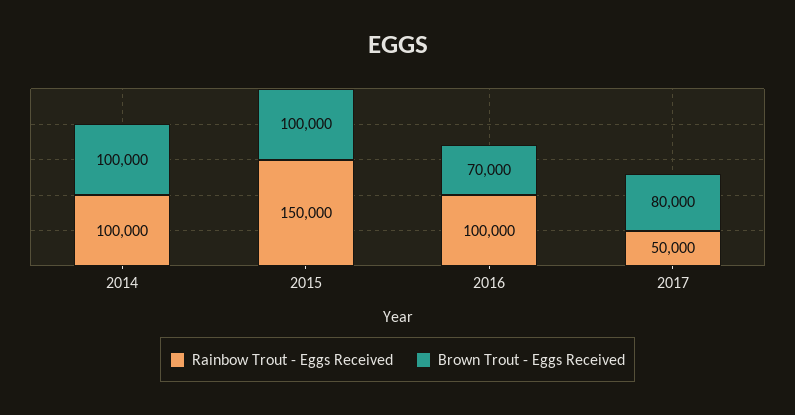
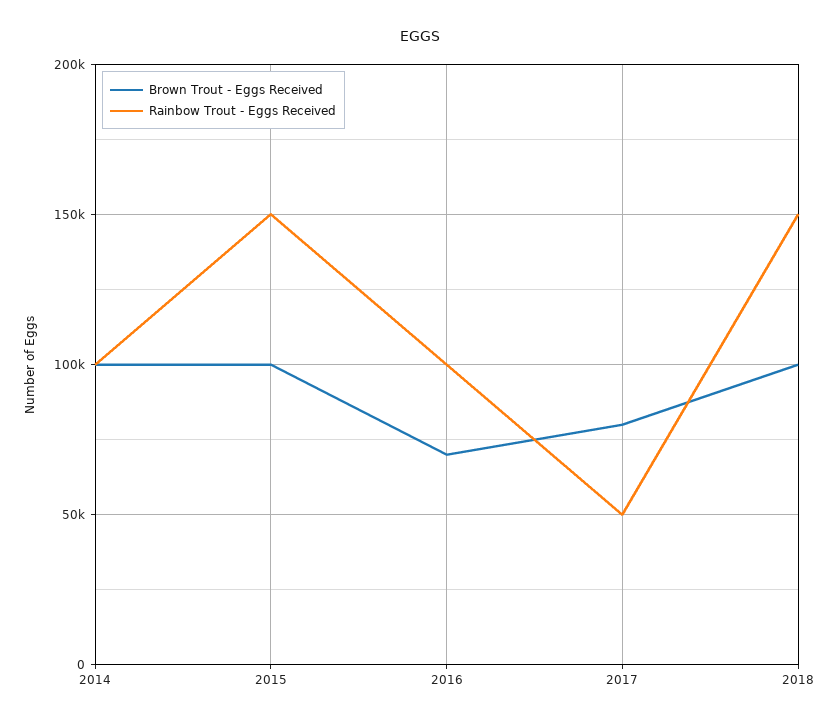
Brown Trout - Eggs Received, 2018: none -> 100000
Rainbow Trout - Eggs Received, 2018: none -> 150000

